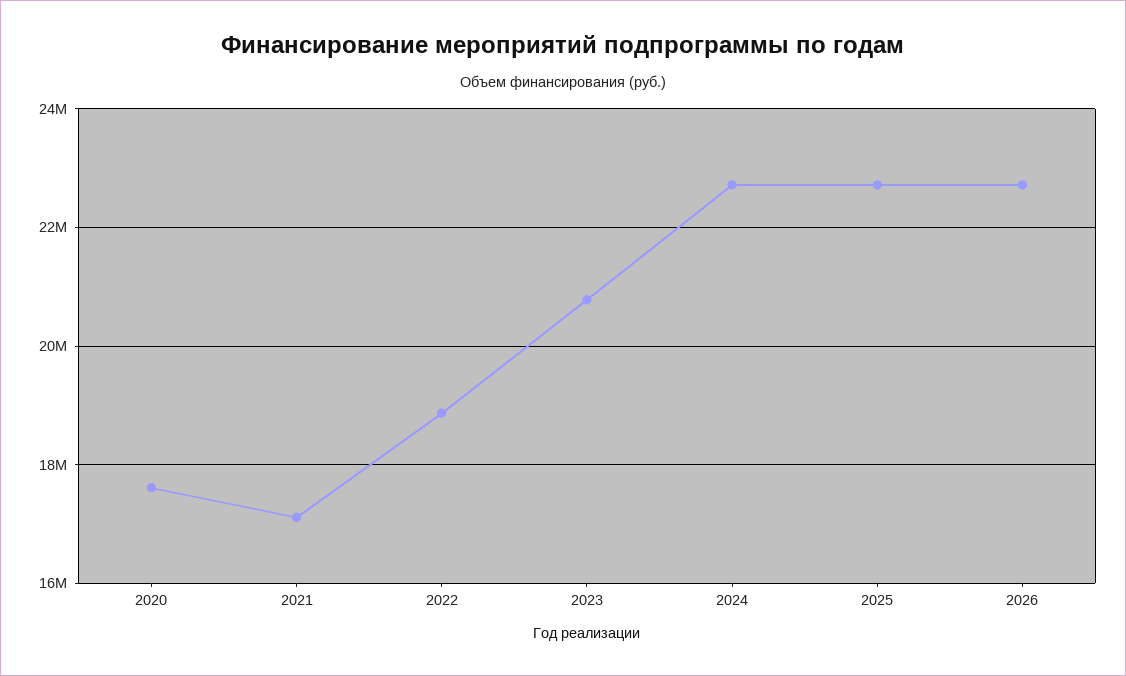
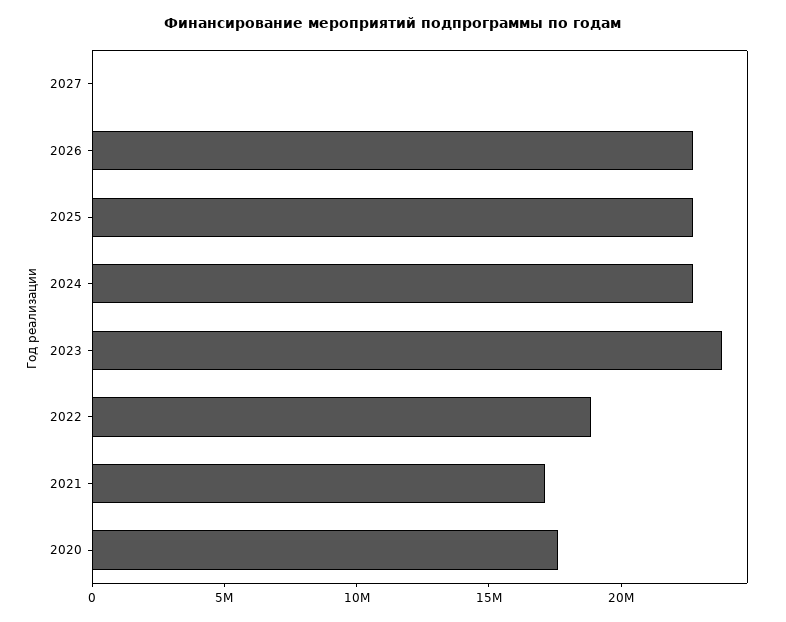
2023: 20800000 -> 24000000
2027: none -> 0

